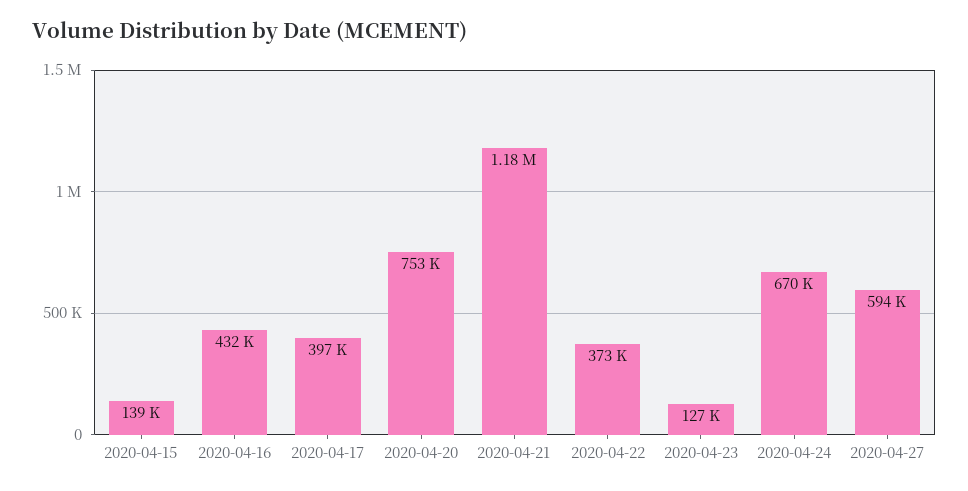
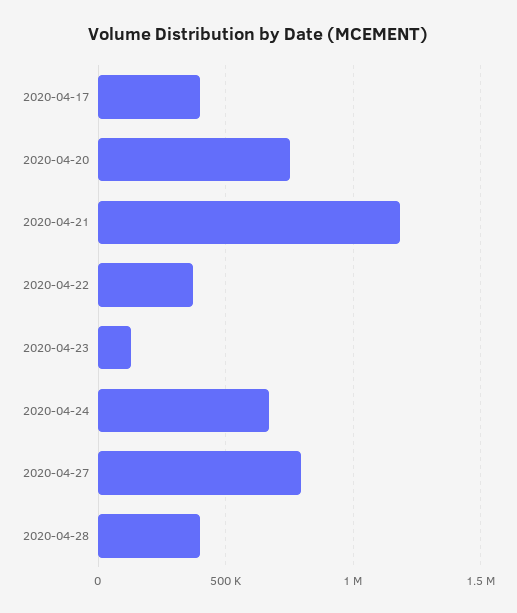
2020-04-15: 139000 -> none
2020-04-16: 432000 -> none
2020-04-27: 594000 -> 800000
2020-04-28: none -> 400000

